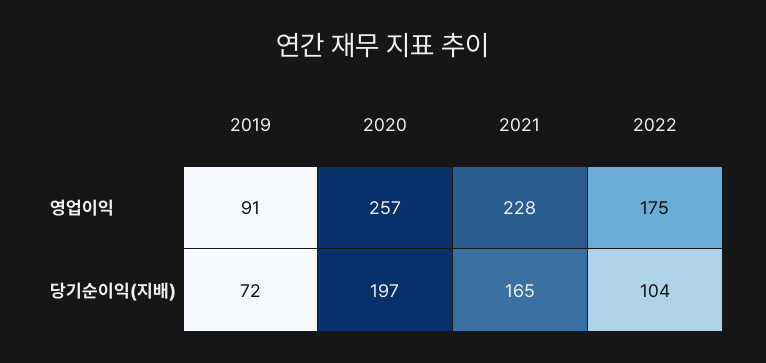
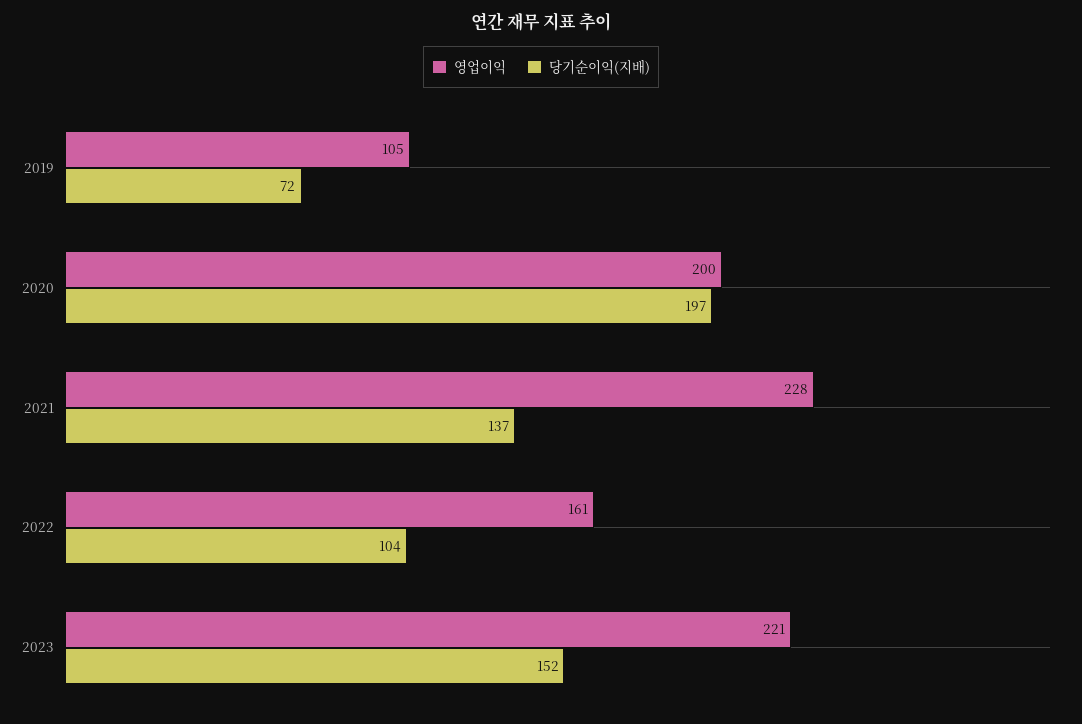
영업이익, 2019: 91 -> 105
영업이익, 2020: 257 -> 200
영업이익, 2022: 175 -> 161
당기순이익(지배), 2021: 165 -> 137
영업이익, 2023: none -> 221
당기순이익(지배), 2023: none -> 152

